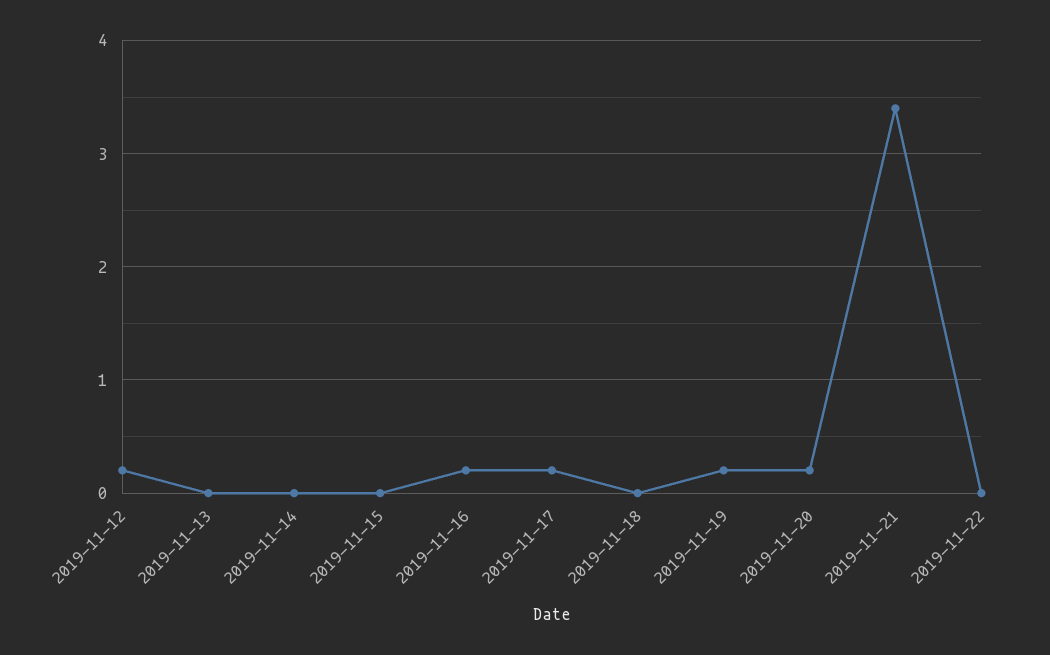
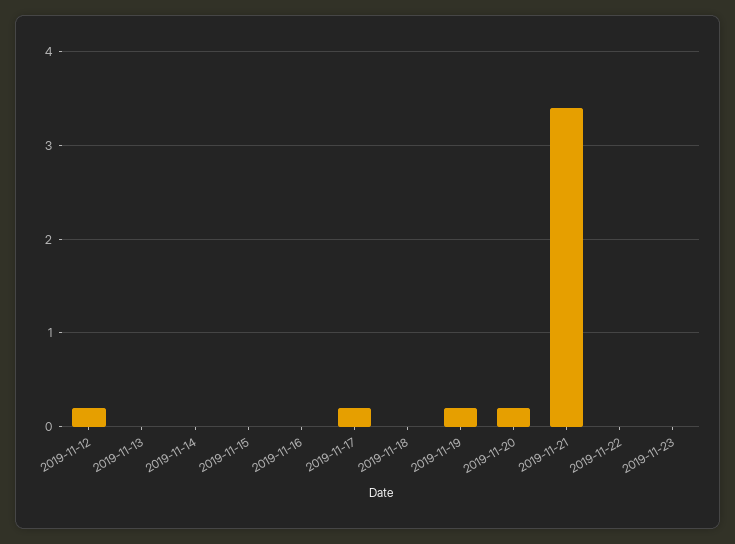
2019-11-16: 0.2 -> 0
2019-11-23: none -> 0

